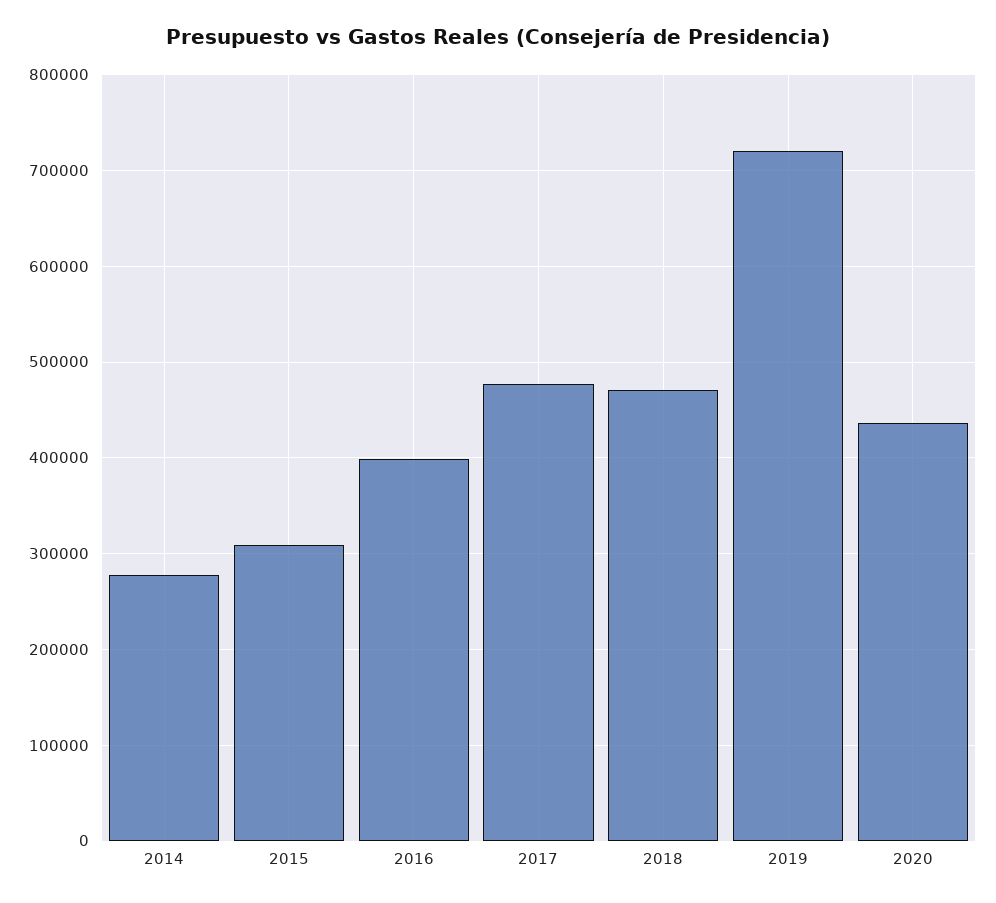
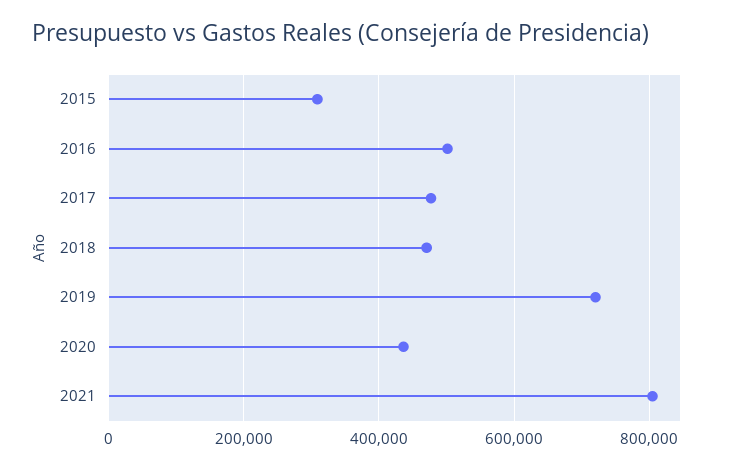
2014: 280000 -> none
2016: 400000 -> 500000
2021: none -> 800000

